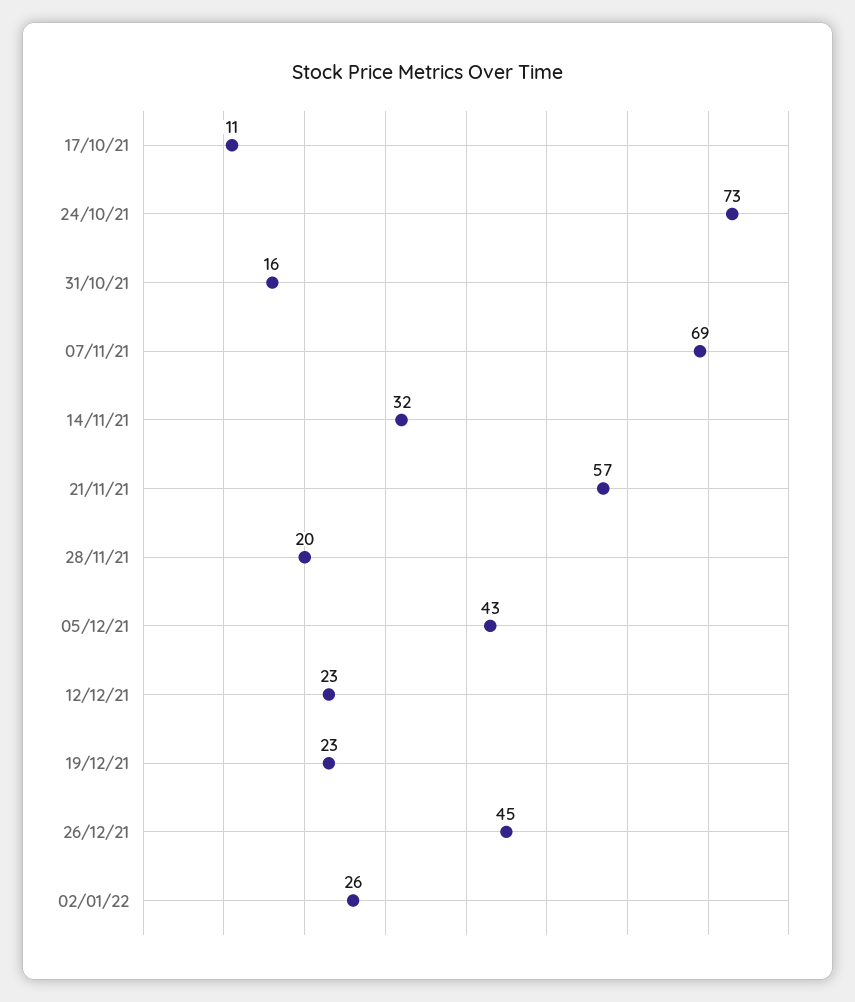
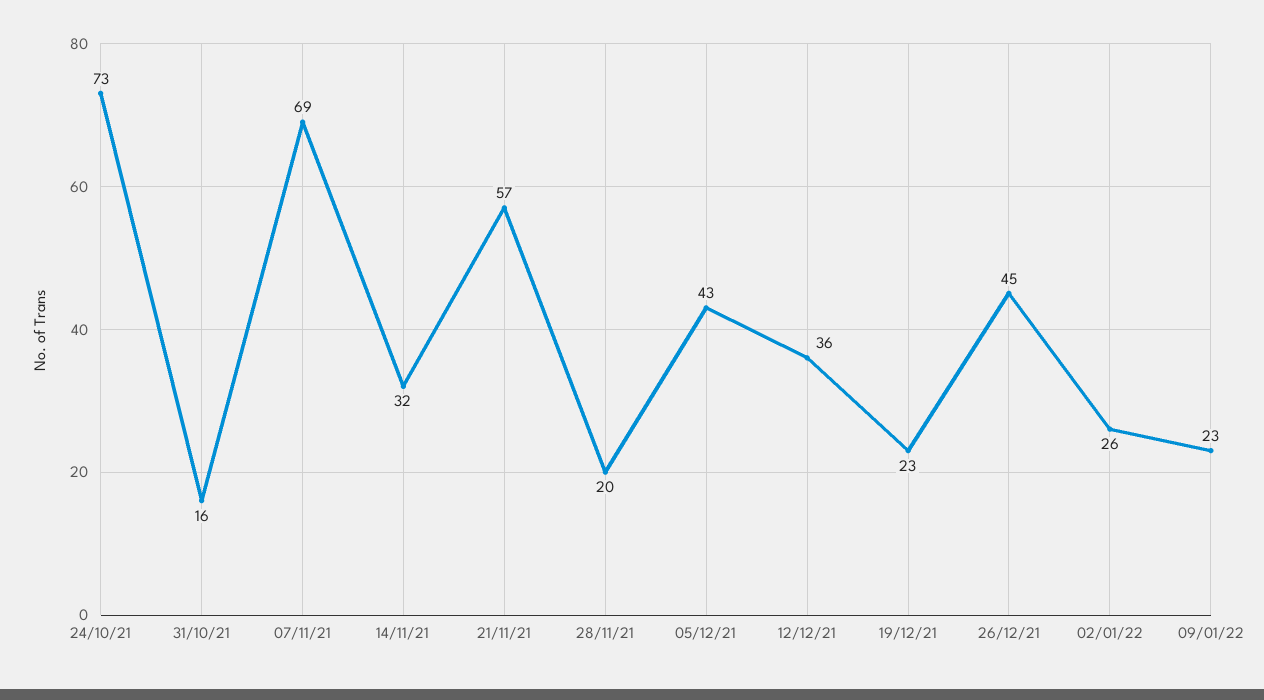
17/10/21: 11 -> none
12/12/21: 23 -> 36
09/01/22: none -> 23

